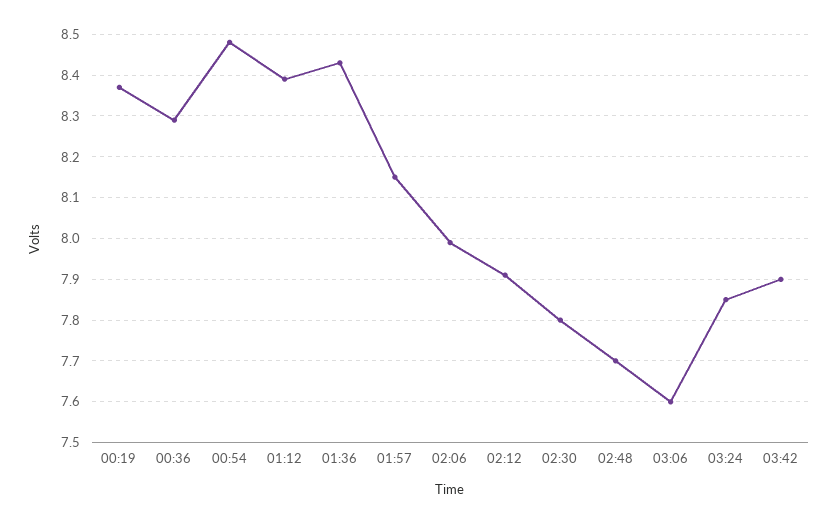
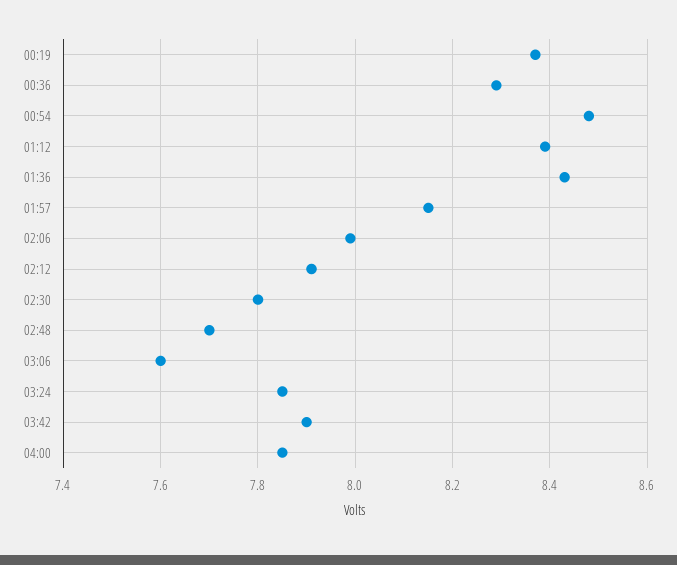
04:00: none -> 7.85

